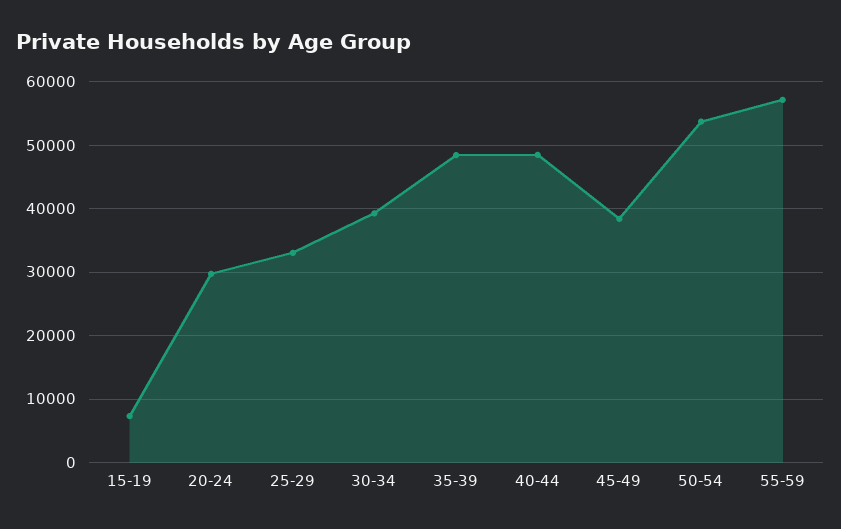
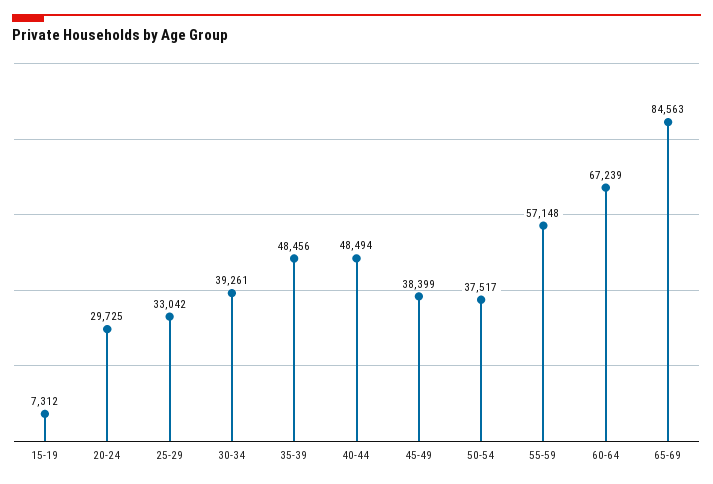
50-54: 54000 -> 37517
60-64: none -> 67239
65-69: none -> 84563

